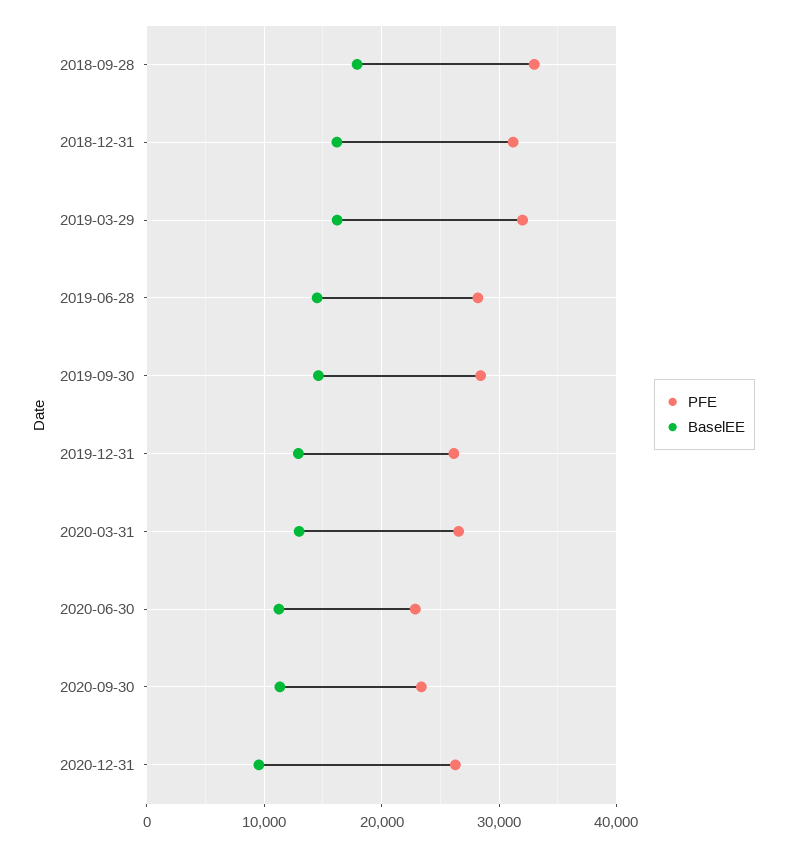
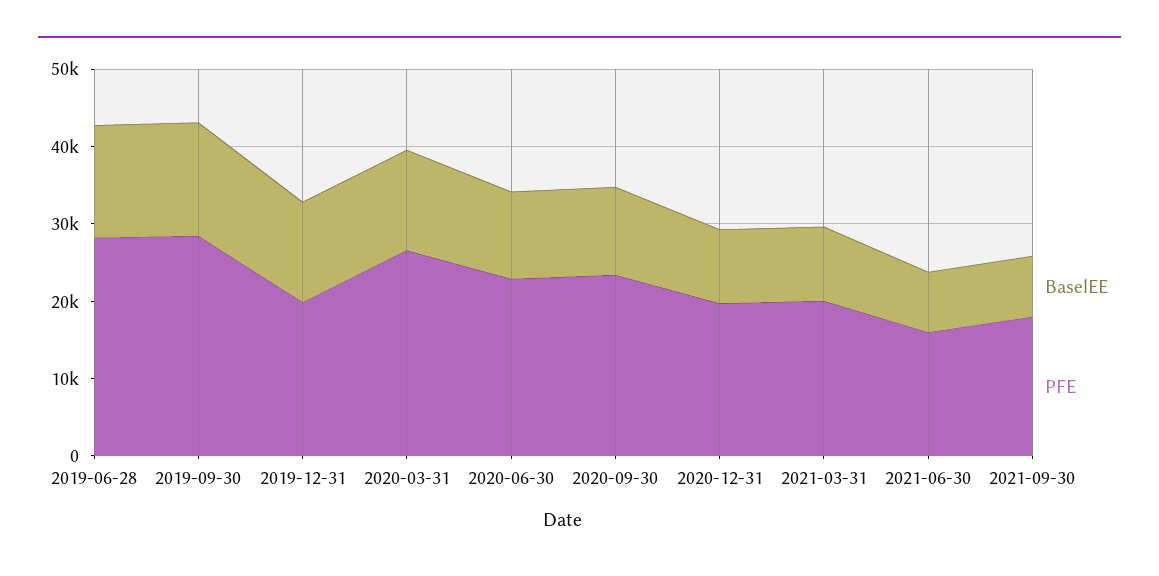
PFE, 2018-09-28: 33000 -> none
BaselEE, 2018-09-28: 18000 -> none
PFE, 2018-12-31: 31000 -> none
BaselEE, 2018-12-31: 16000 -> none
PFE, 2019-03-29: 32000 -> none
BaselEE, 2019-03-29: 16000 -> none
PFE, 2019-12-31: 26000 -> 20000
PFE, 2020-12-31: 26000 -> 20000
BaselEE, 2021-03-31: none -> 10000
PFE, 2021-03-31: none -> 20000
BaselEE, 2021-06-30: none -> 8000
PFE, 2021-06-30: none -> 16000
BaselEE, 2021-09-30: none -> 8000
PFE, 2021-09-30: none -> 18000

